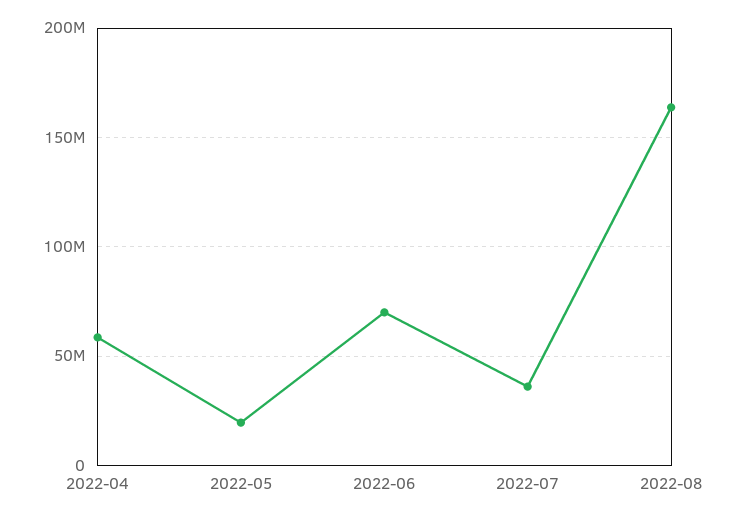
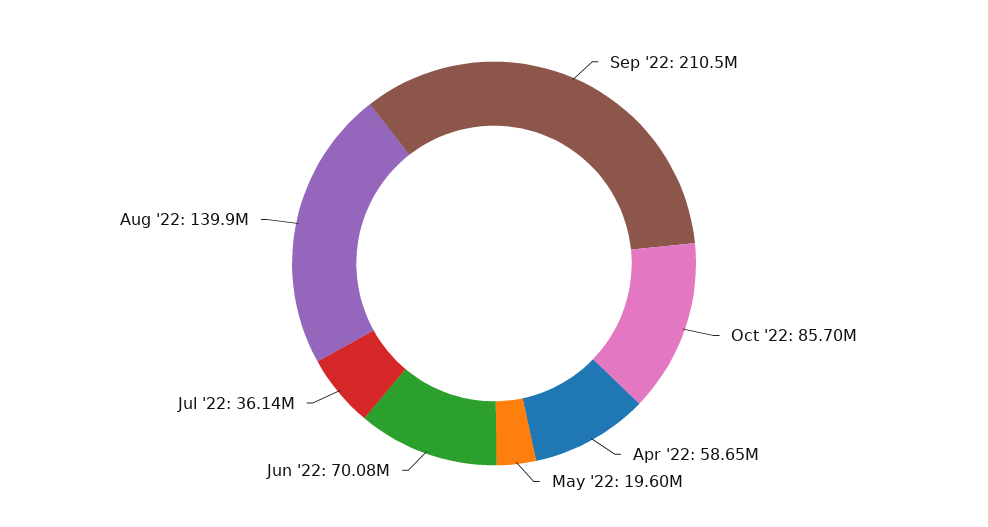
2022-08: 165000000 -> 139900000
Sep '22: none -> 210500000
Oct '22: none -> 85700000

